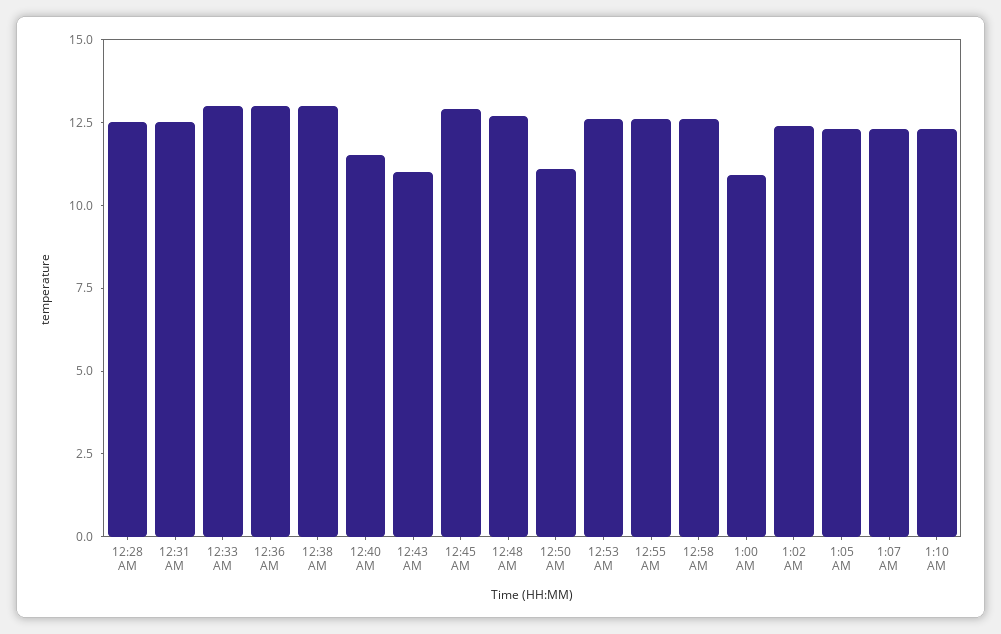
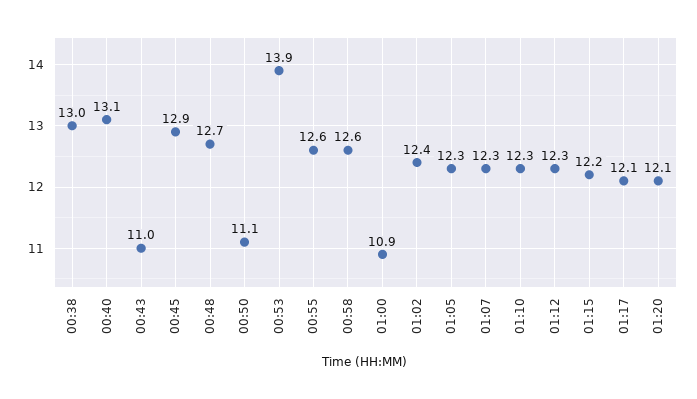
12:28 AM: 12.5 -> none
12:31 AM: 12.5 -> none
12:33 AM: 13 -> none
12:36 AM: 13 -> none
12:40 AM: 11.5 -> 13.1
12:53 AM: 12.5 -> 13.9
01:12: none -> 12.3
01:15: none -> 12.2
01:17: none -> 12.1
01:20: none -> 12.1

